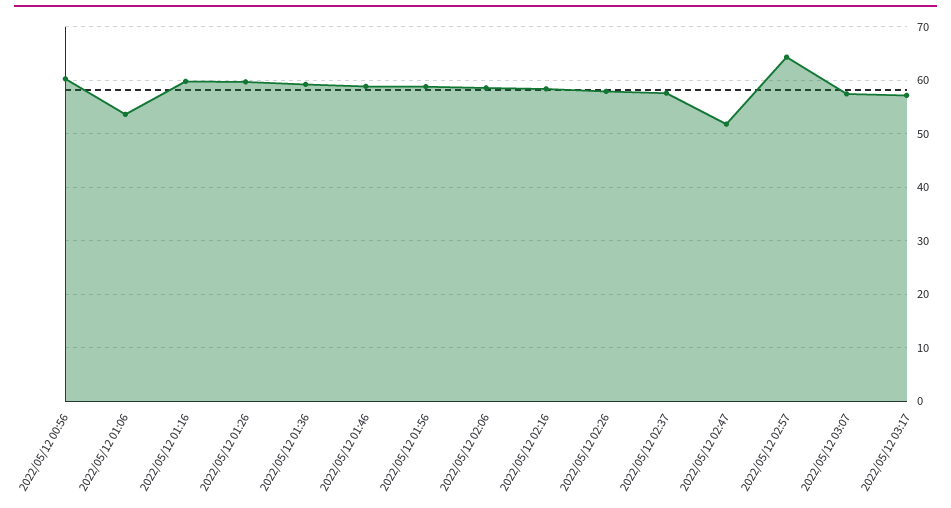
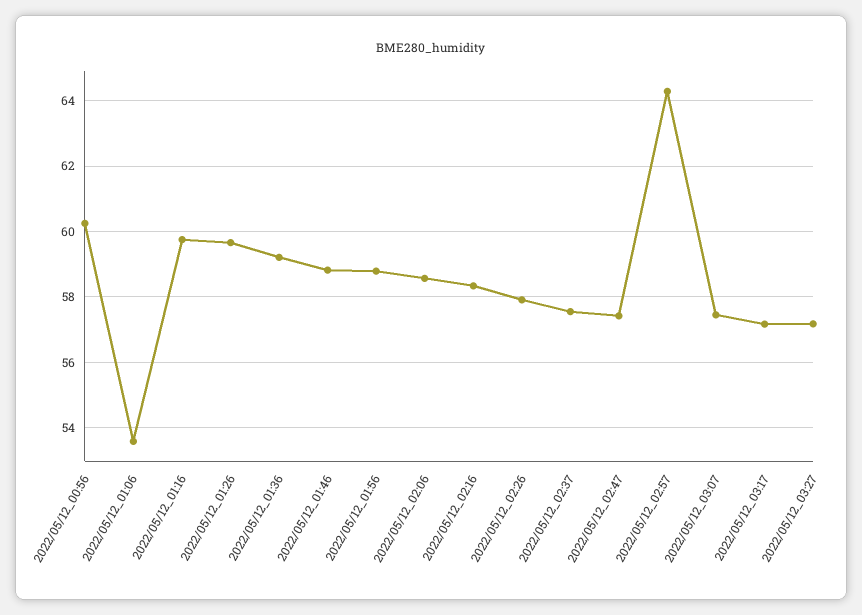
2022/05/12 02:47: 52 -> 57.4
2022/05/12_03:27: none -> 57.2

